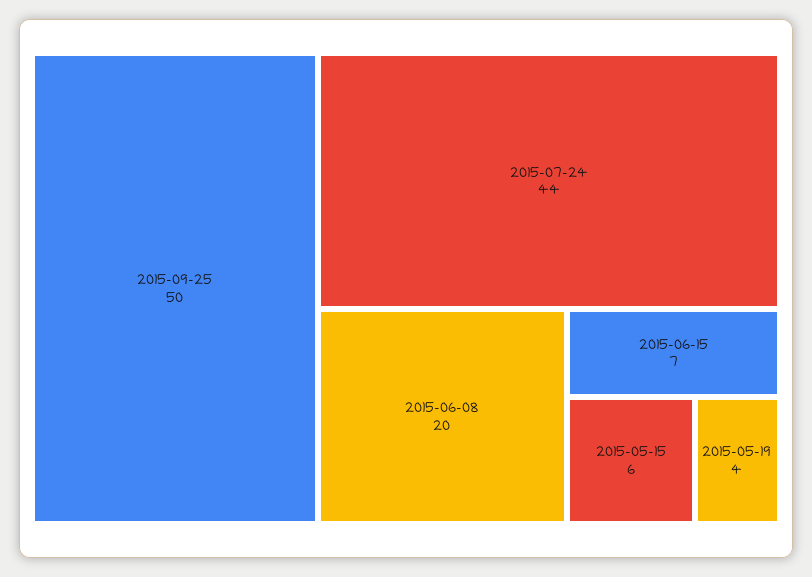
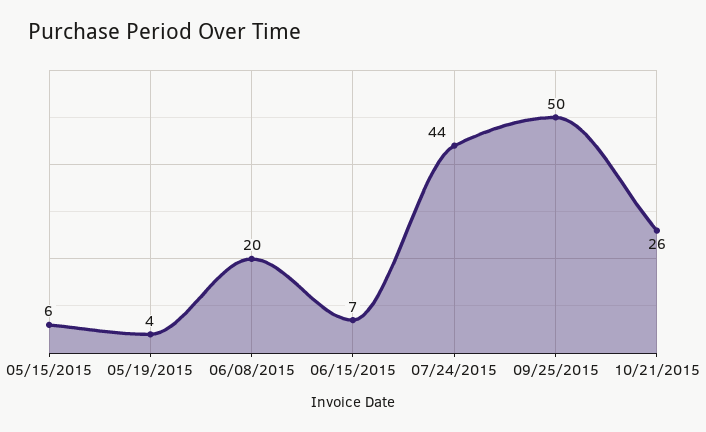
10/21/2015: none -> 26

